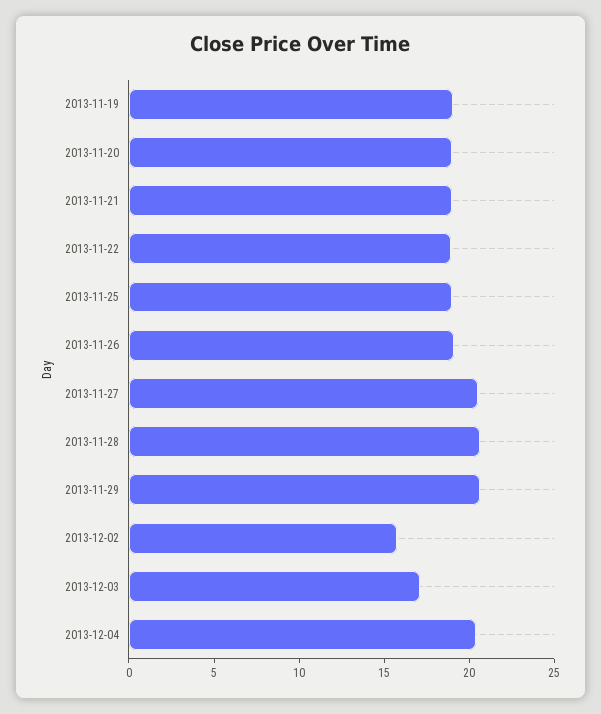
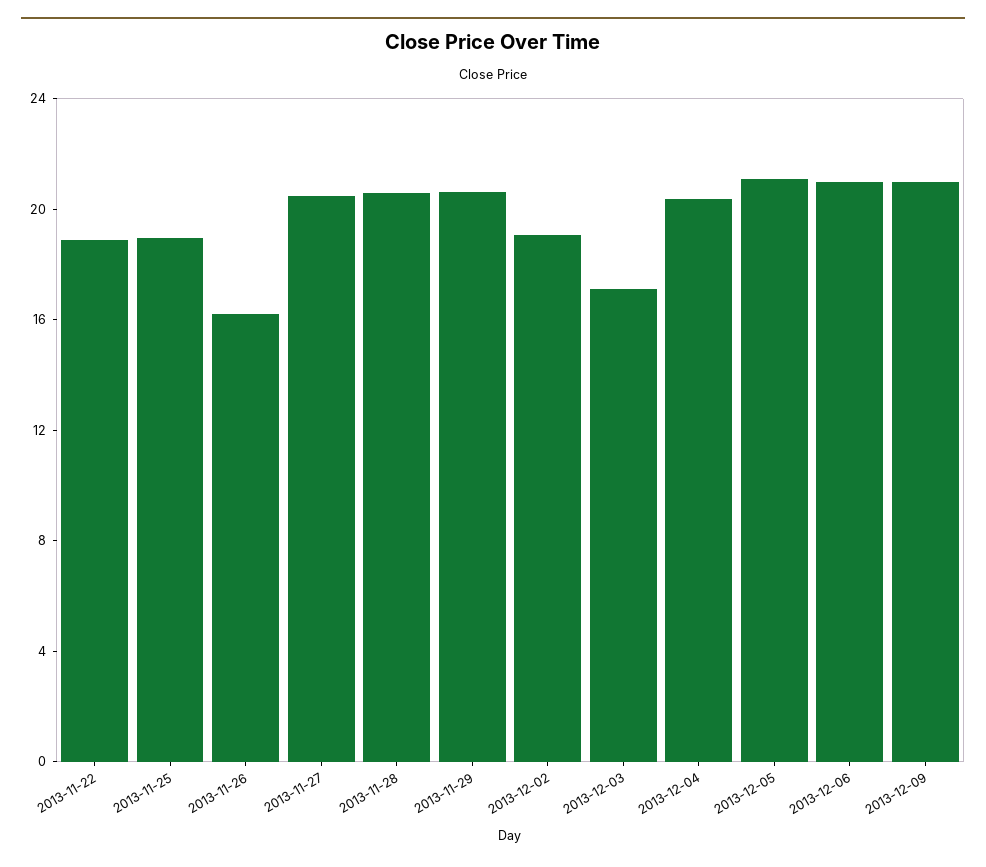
2013-11-19: 19 -> none
2013-11-20: 19 -> none
2013-11-21: 19 -> none
2013-11-26: 19 -> 16
2013-12-02: 16 -> 19
2013-12-05: none -> 21
2013-12-06: none -> 21
2013-12-09: none -> 21

